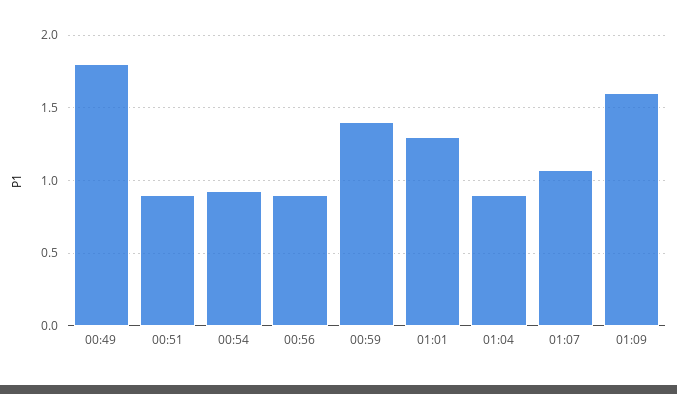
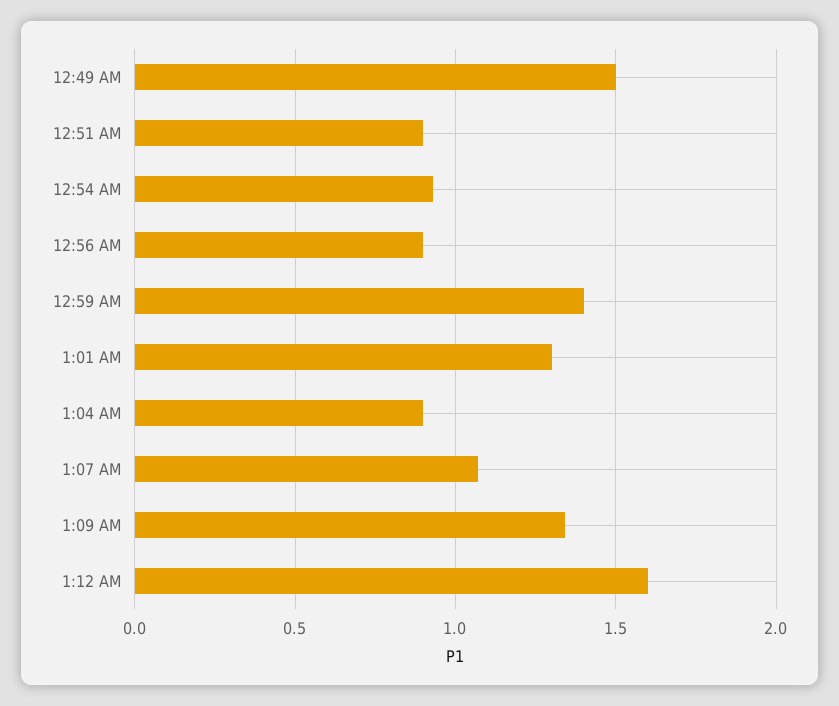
00:49: 1.8 -> 1.5
01:09: 1.6 -> 1.35
1:12 AM: none -> 1.6

